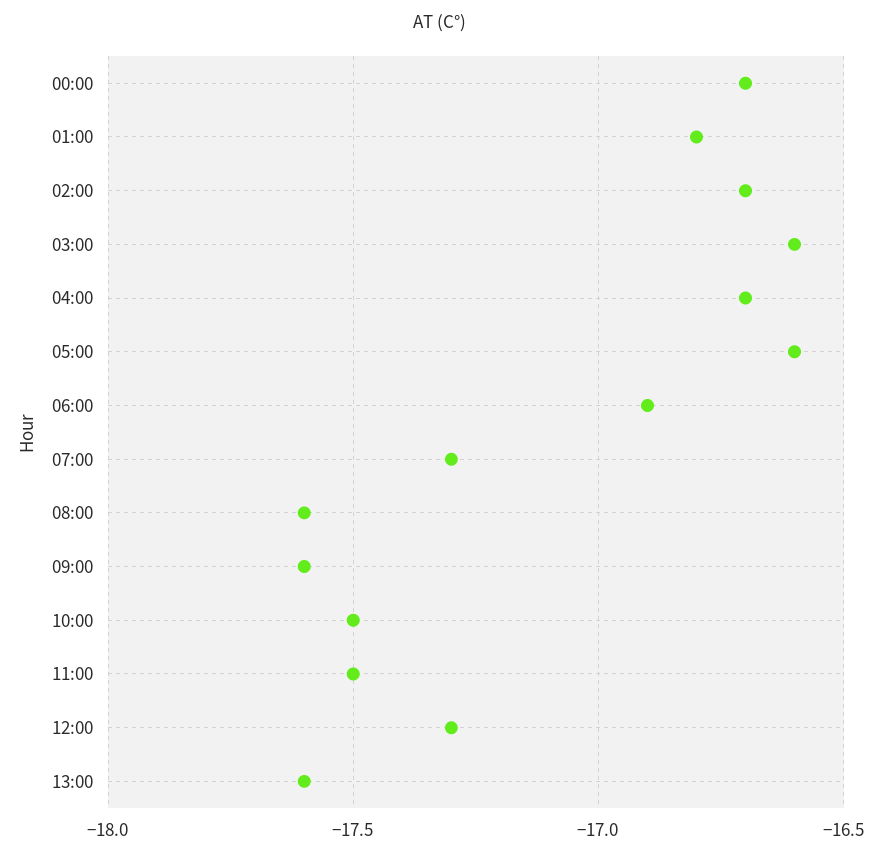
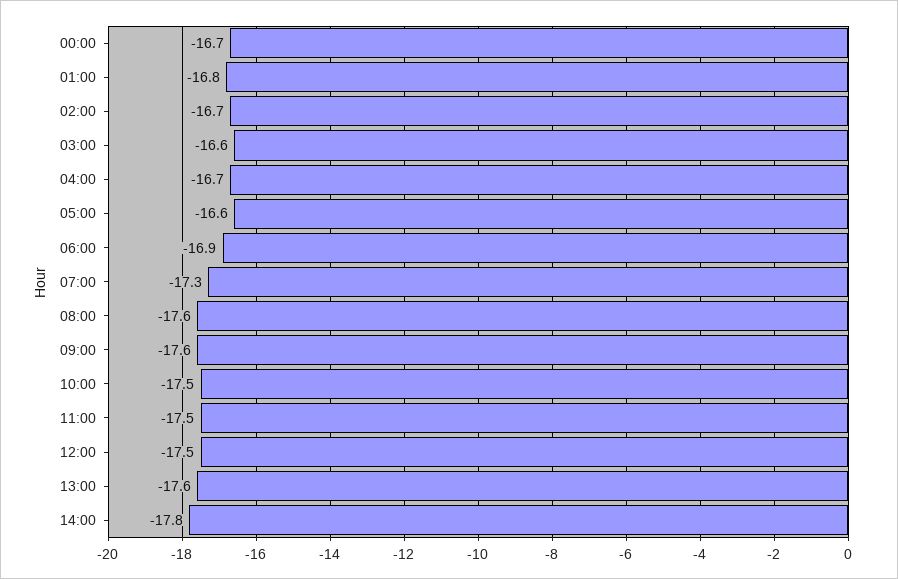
12:00: -17.3 -> -17.5
14:00: none -> -17.8

